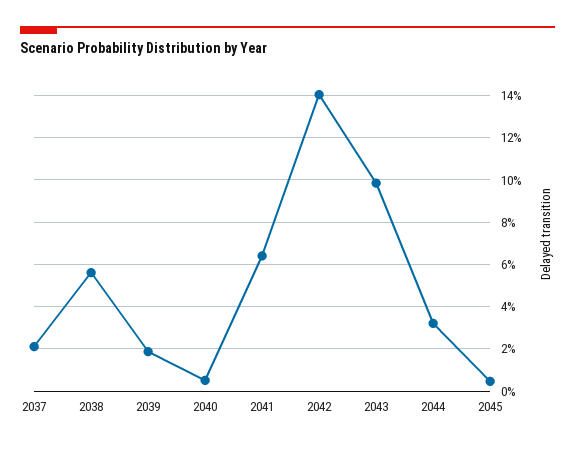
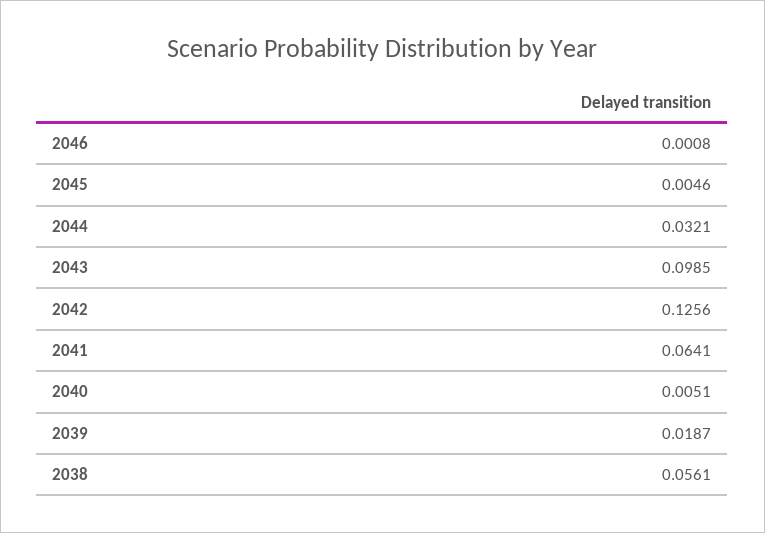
2037: 0.02 -> none
2042: 0.14 -> 0.1256
2046: none -> 0.0008

